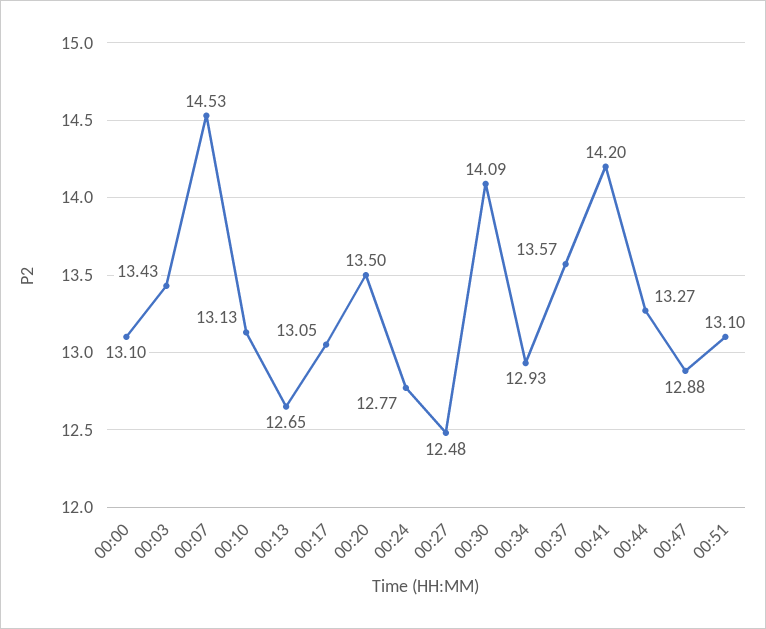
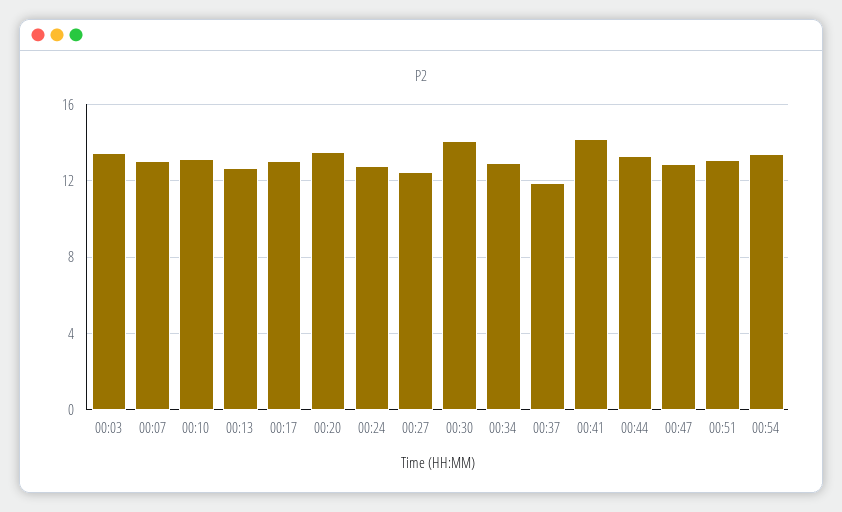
00:00: 13.1 -> none
00:07: 14.53 -> 13
00:37: 13.57 -> 12
00:54: none -> 13.5

